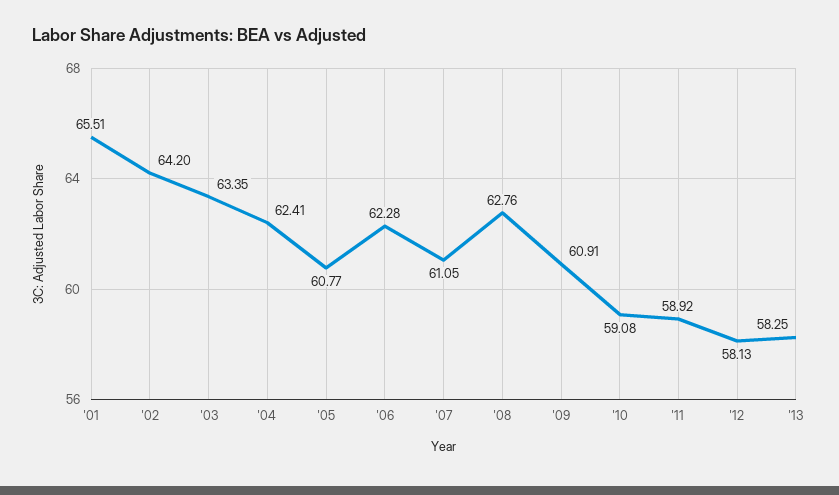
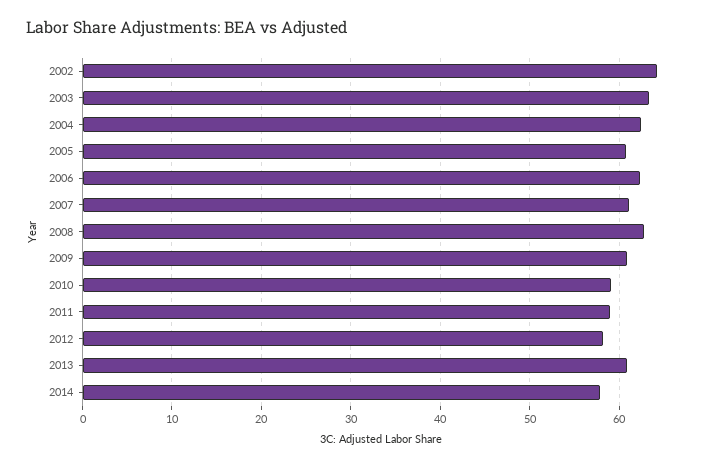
'01: 65.51 -> none
'13: 58.25 -> 61
2014: none -> 58

